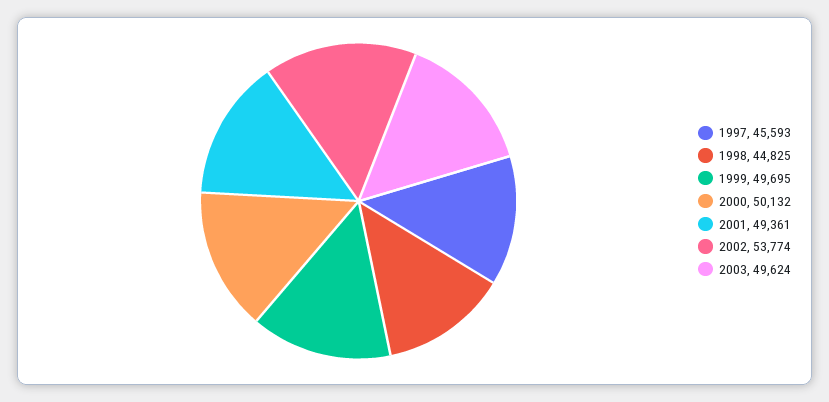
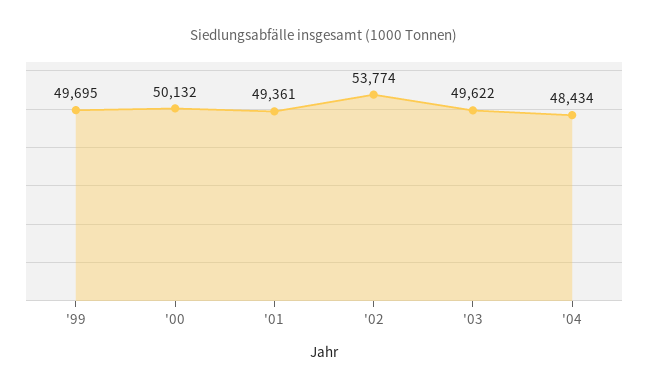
1997: 45593 -> none
1998: 44825 -> none
2003: 49624 -> 49622
'04: none -> 48434

